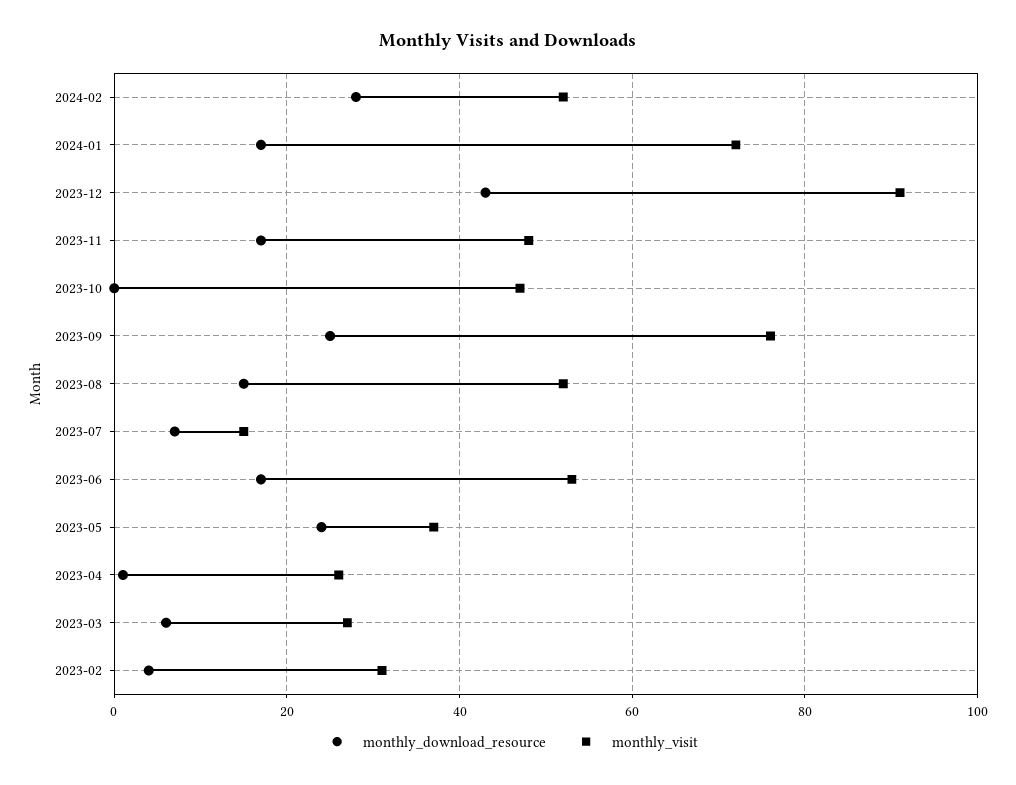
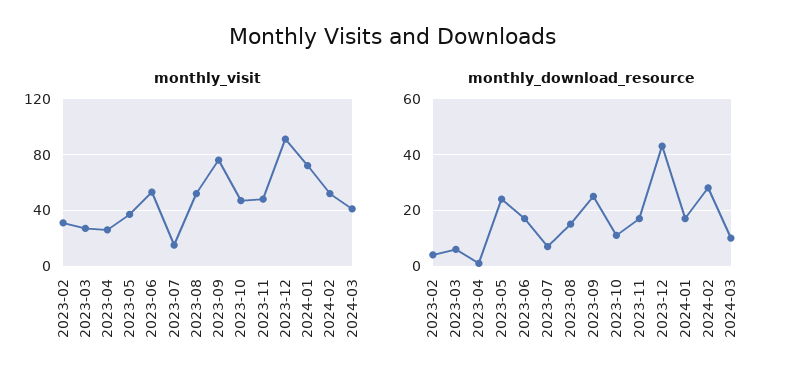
monthly_download_resource, 2023-10: 0 -> 10
monthly_visit, 2024-03: none -> 40
monthly_download_resource, 2024-03: none -> 10

